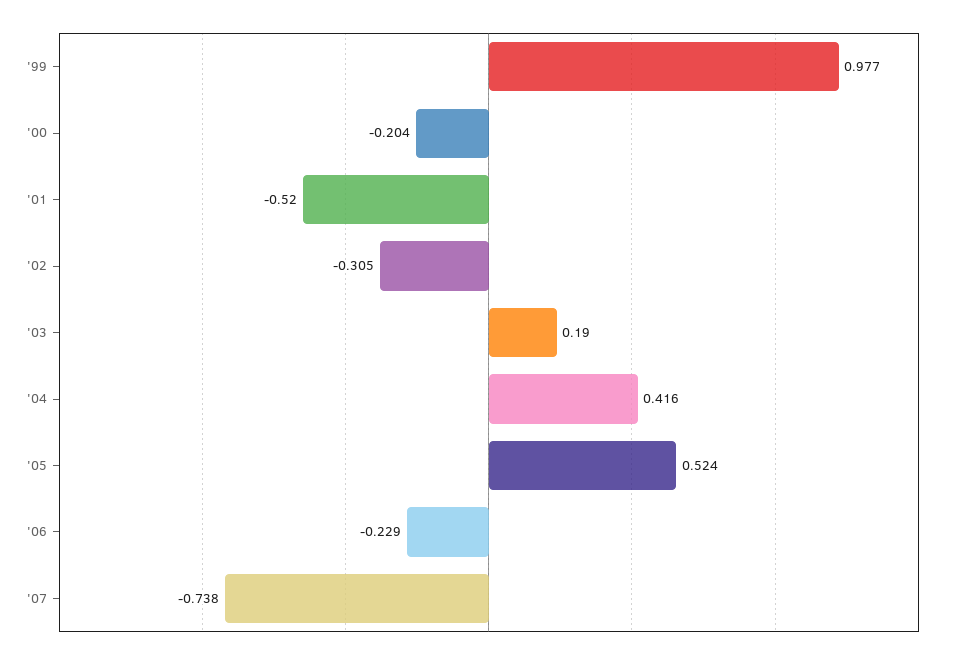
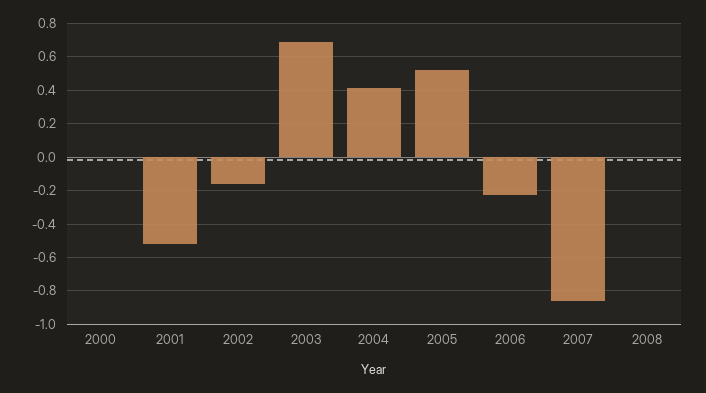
'99: 0.977 -> none
'00: -0.204 -> 0
'02: -0.305 -> -0.15
'03: 0.19 -> 0.7
'07: -0.738 -> -0.85
2008: none -> 0

